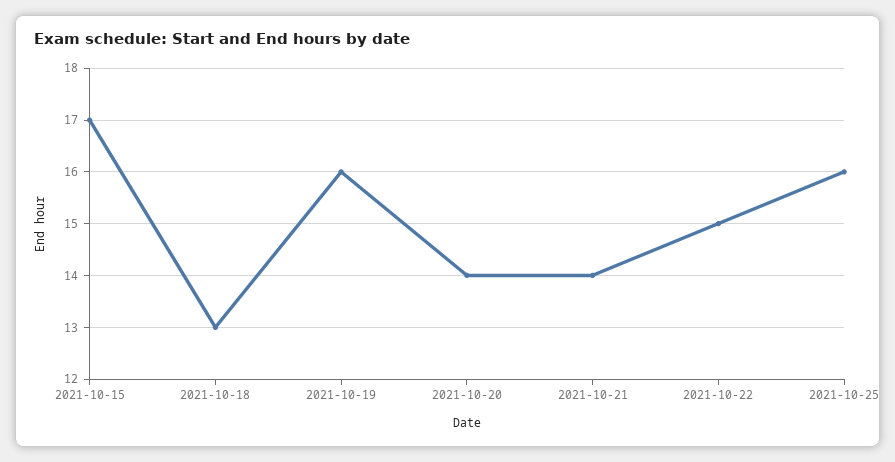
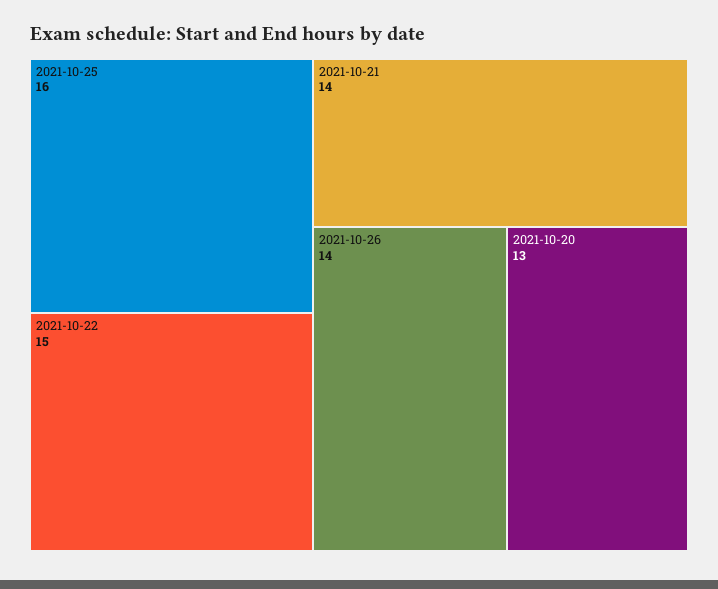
2021-10-15: 17 -> none
2021-10-18: 13 -> none
2021-10-19: 16 -> none
2021-10-20: 14 -> 13
2021-10-26: none -> 14

